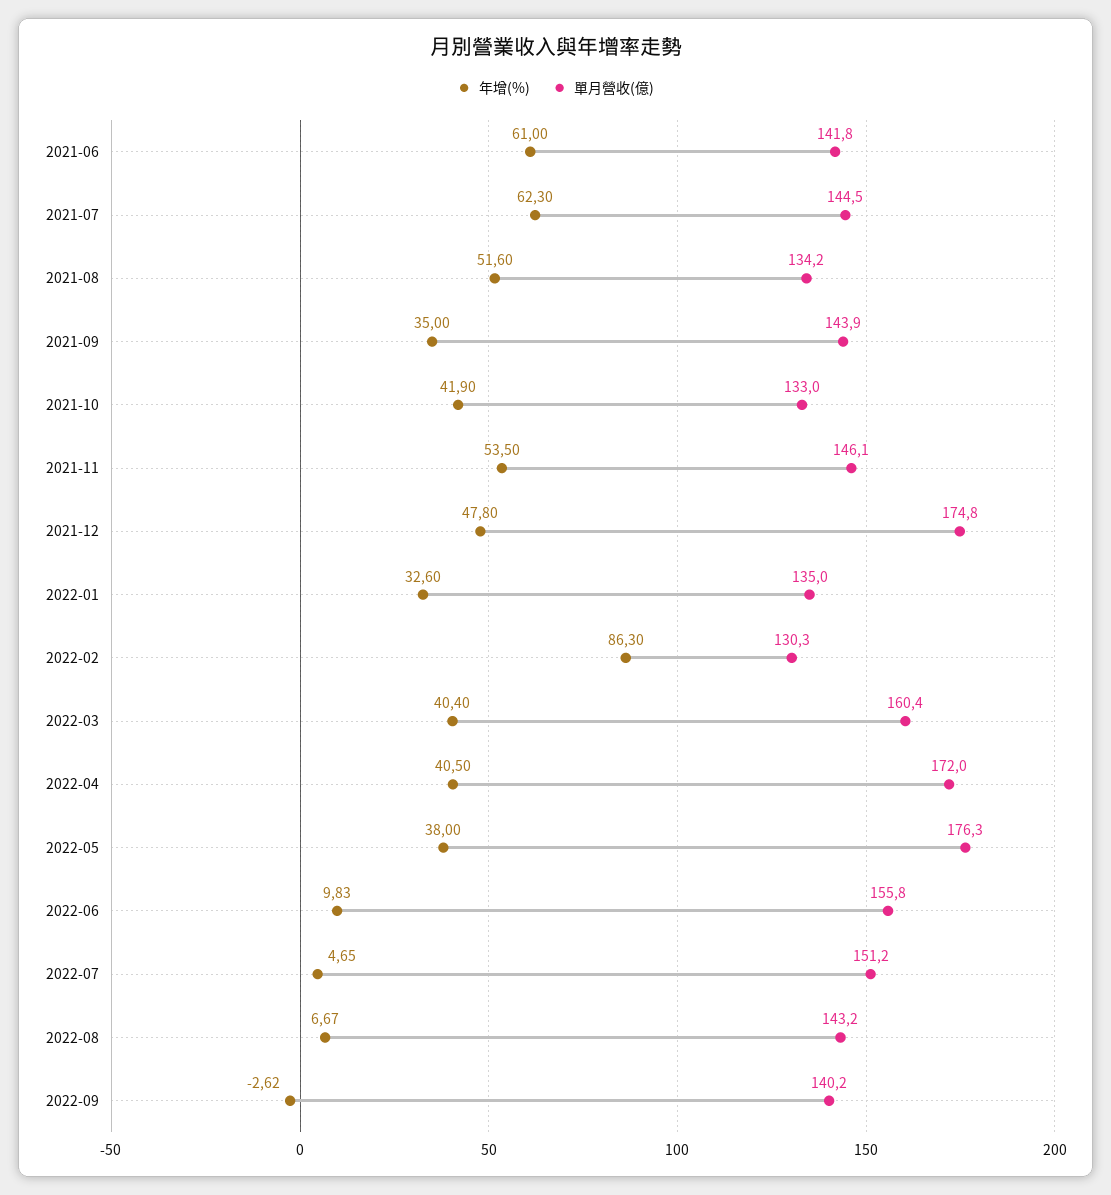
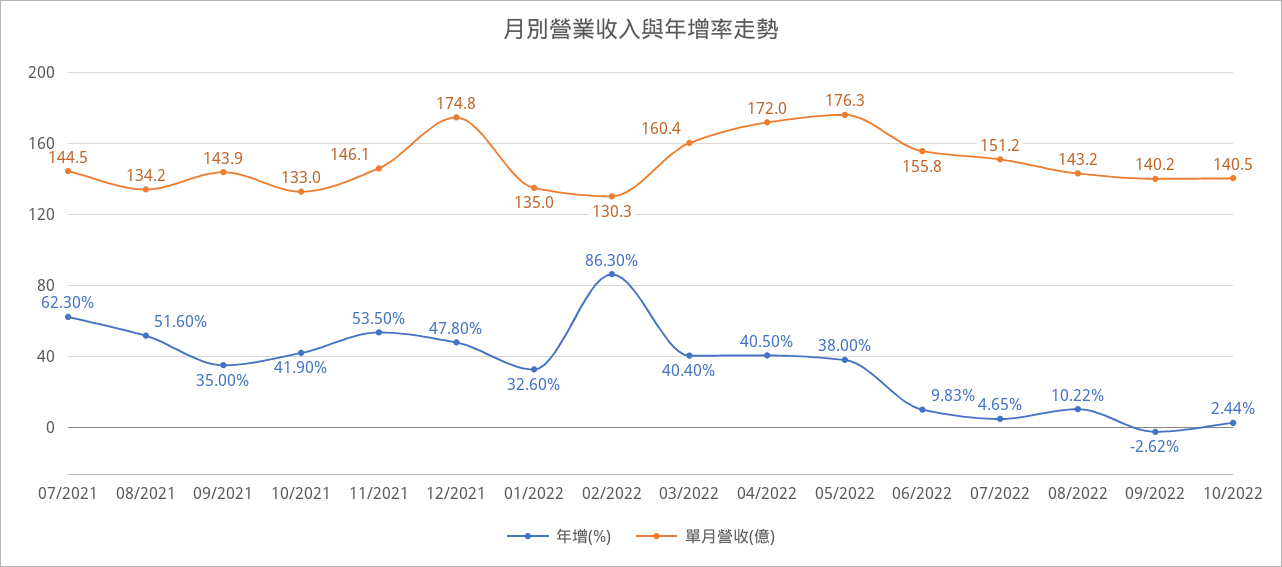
年增(%), 2021-06: 61 -> none
單月營收(億), 2021-06: 141.8 -> none
年增(%), 2022-08: 6.67 -> 10.22
年增(%), 10/2022: none -> 2.44
單月營收(億), 10/2022: none -> 140.5

